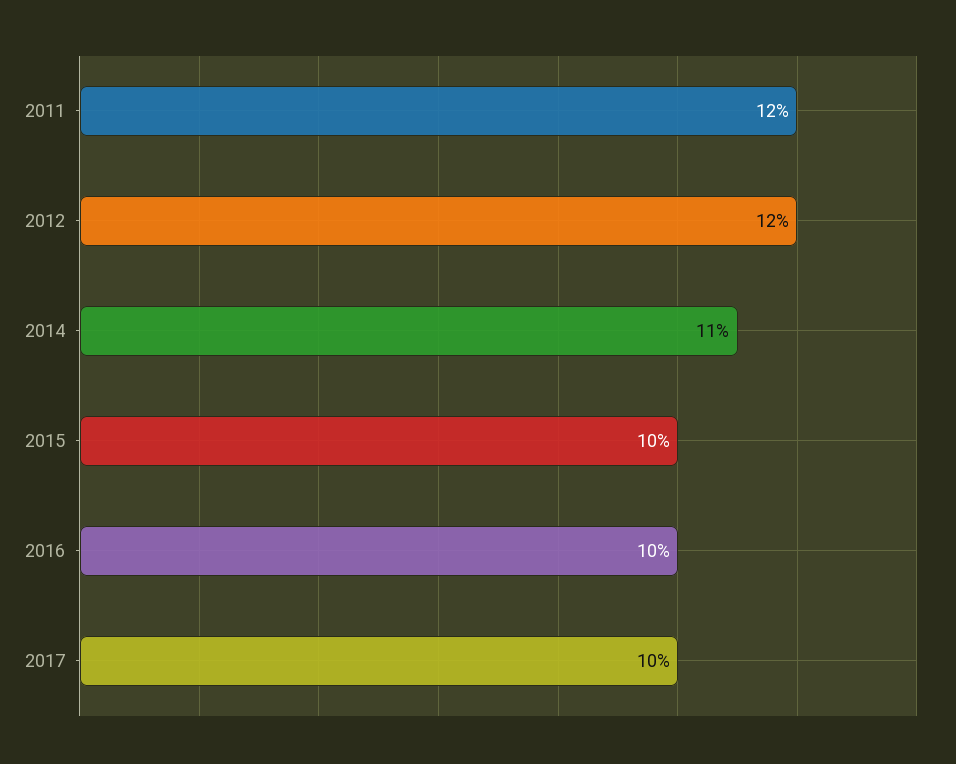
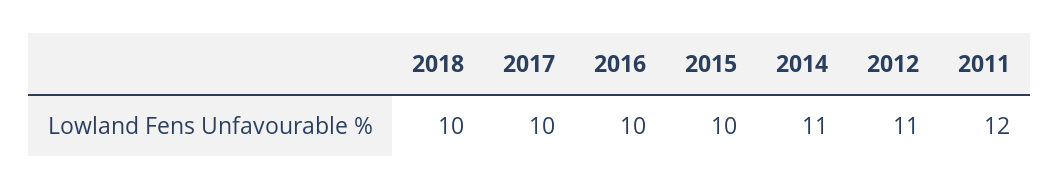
2012: 12 -> 11
2018: none -> 10

